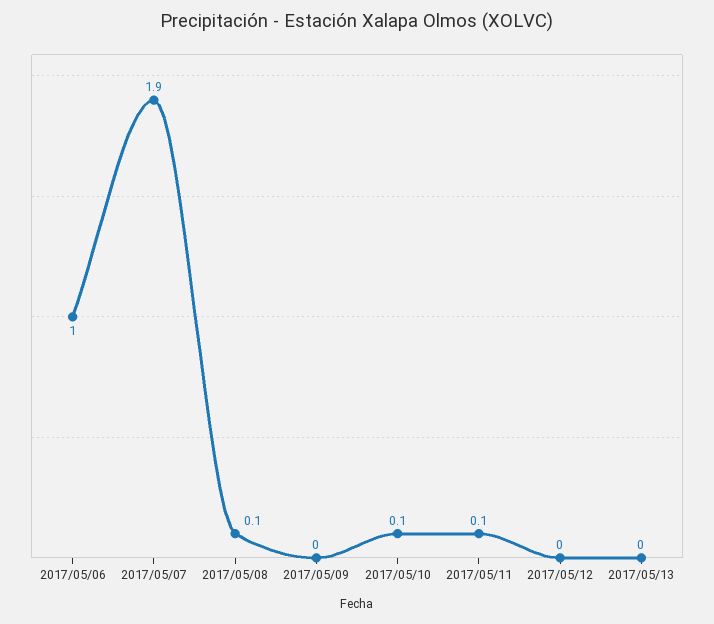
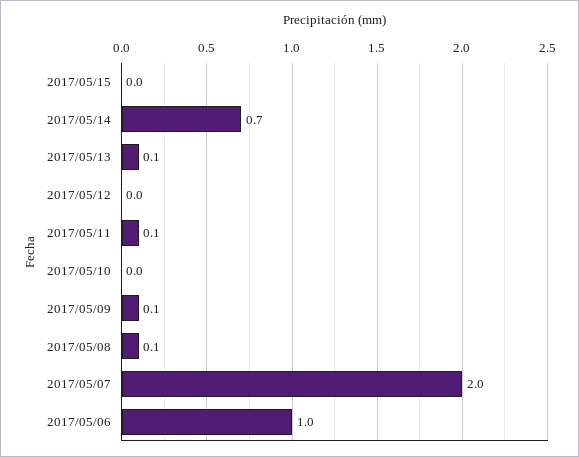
2017/05/07: 1.9 -> 2
2017/05/09: 0 -> 0.1
2017/05/10: 0.1 -> 0
2017/05/13: 0 -> 0.1
2017/05/15: none -> 0
2017/05/14: none -> 0.7

